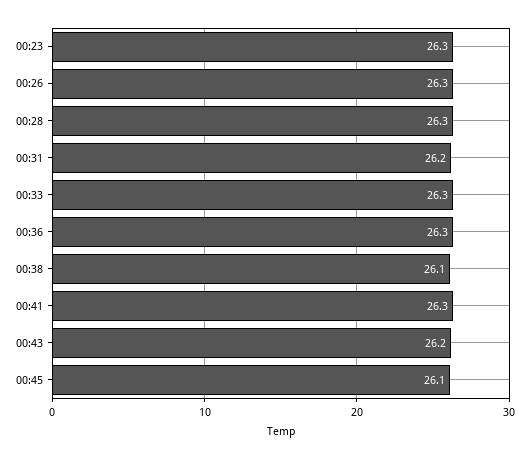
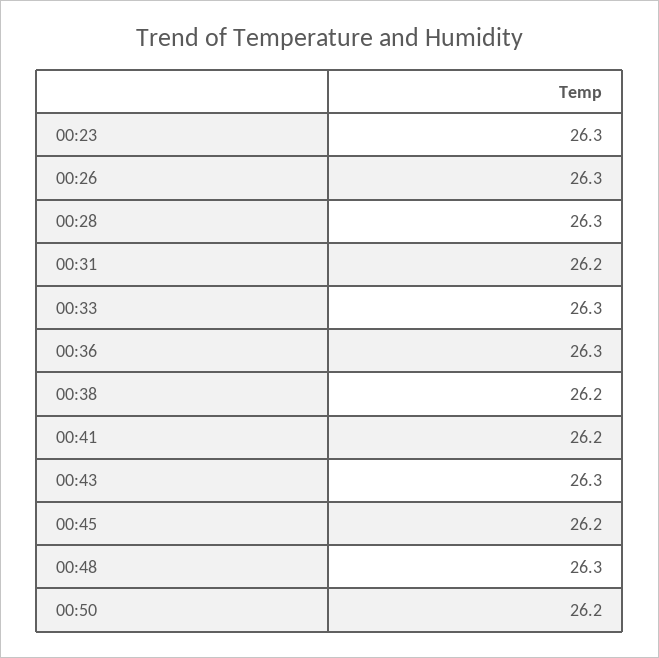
00:38: 26.1 -> 26.2
00:41: 26.3 -> 26.2
00:43: 26.2 -> 26.3
00:45: 26.1 -> 26.2
00:48: none -> 26.3
00:50: none -> 26.2

